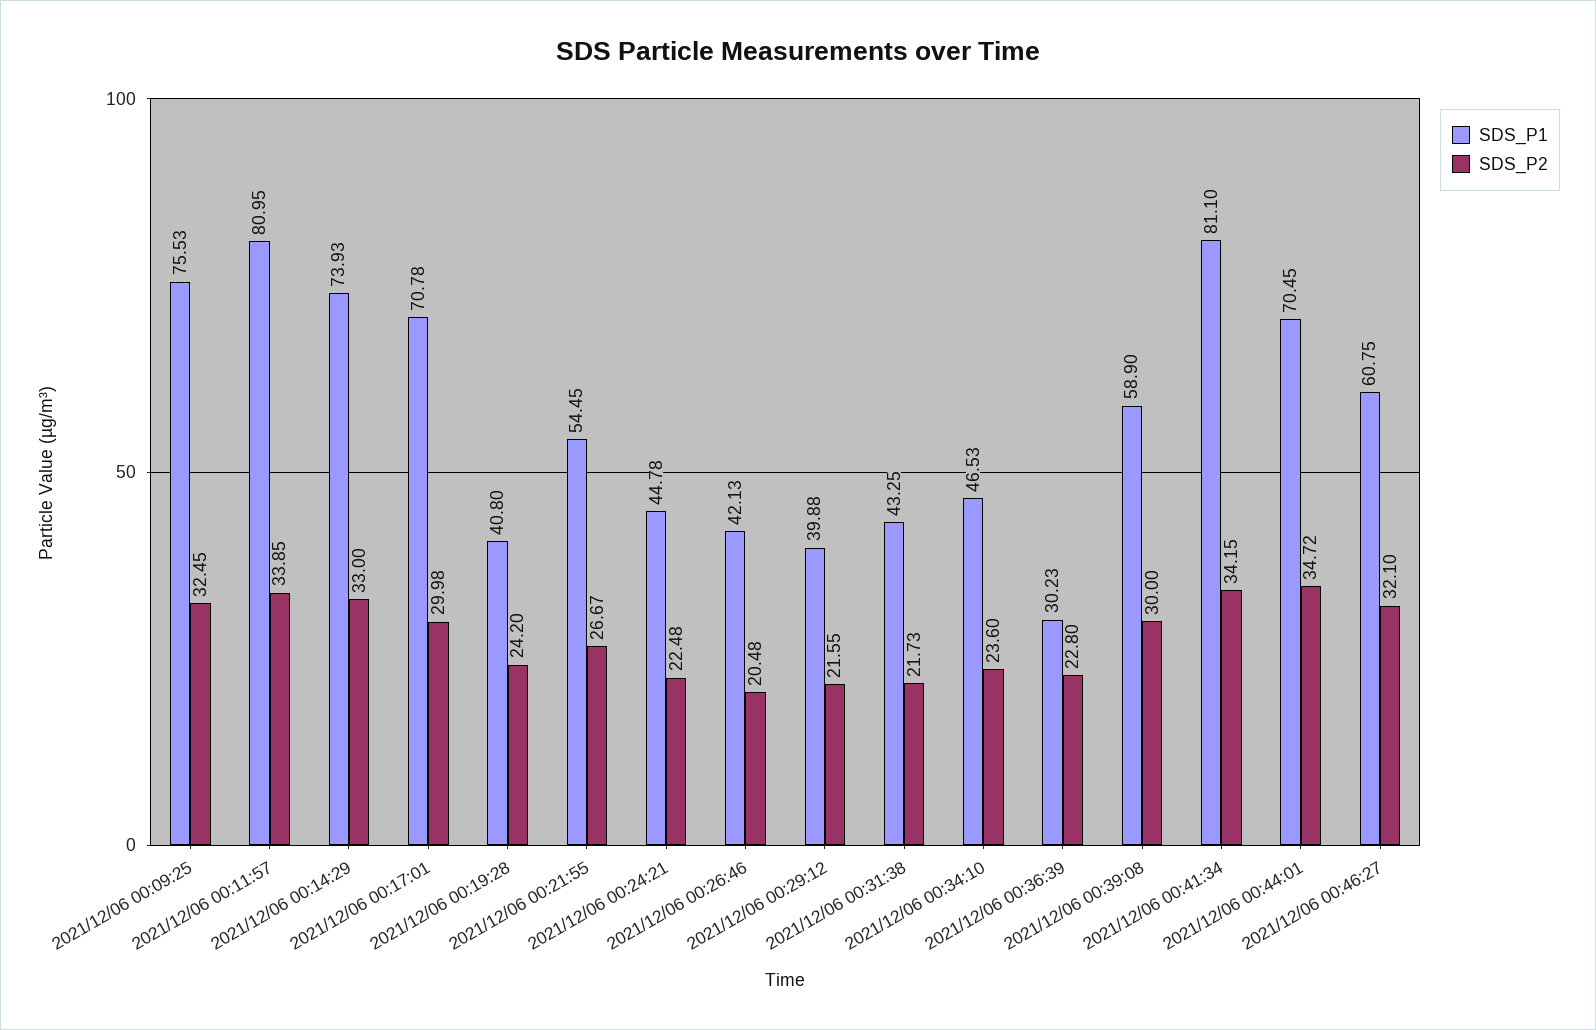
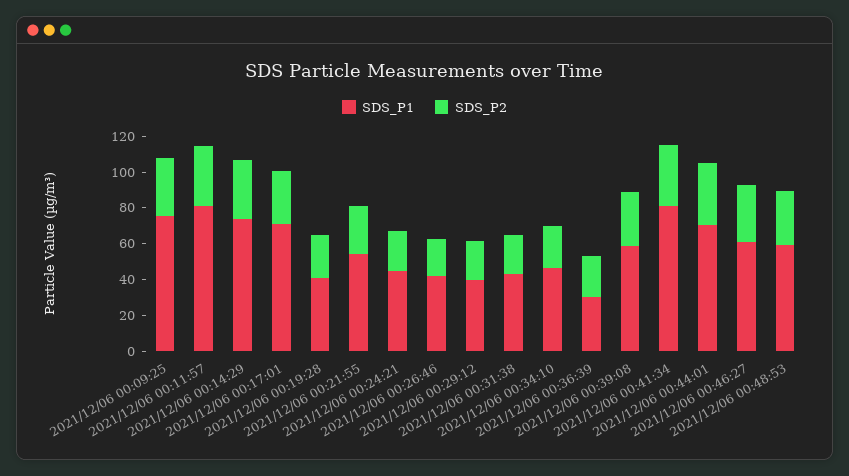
SDS_P1, 2021/12/06 00:48:53: none -> 60
SDS_P2, 2021/12/06 00:48:53: none -> 30

